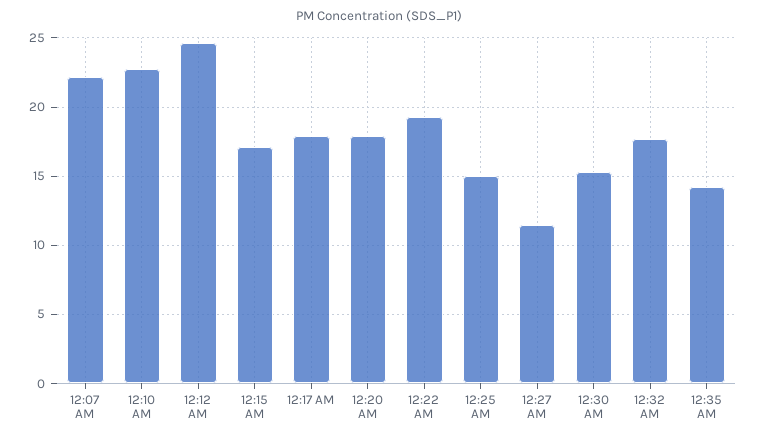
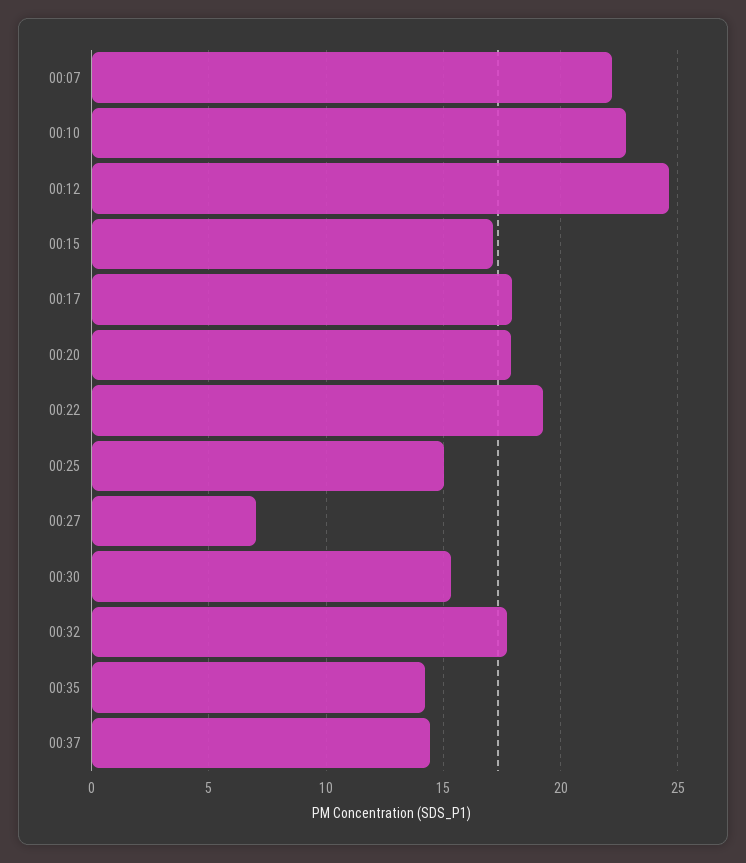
12:27 AM: 11.5 -> 7
00:37: none -> 14.5

